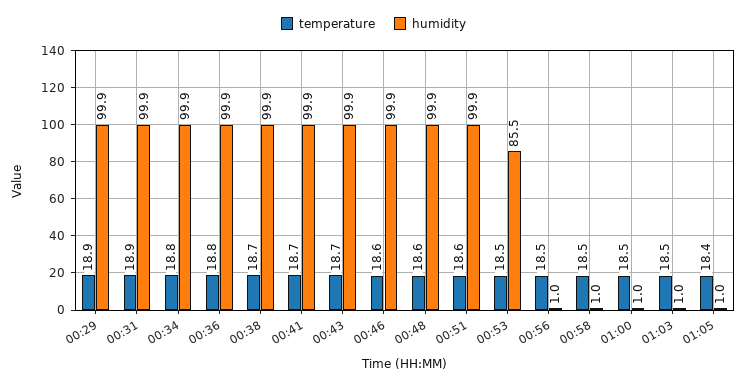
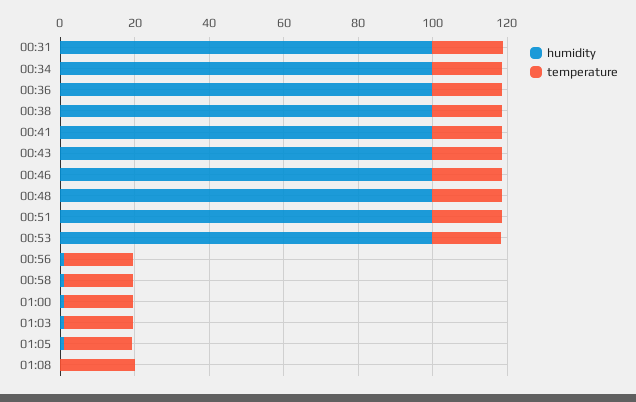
temperature, 00:29: 18.9 -> none
humidity, 00:29: 99.9 -> none
humidity, 00:53: 85.5 -> 100
humidity, 01:08: none -> 0
temperature, 01:08: none -> 20

